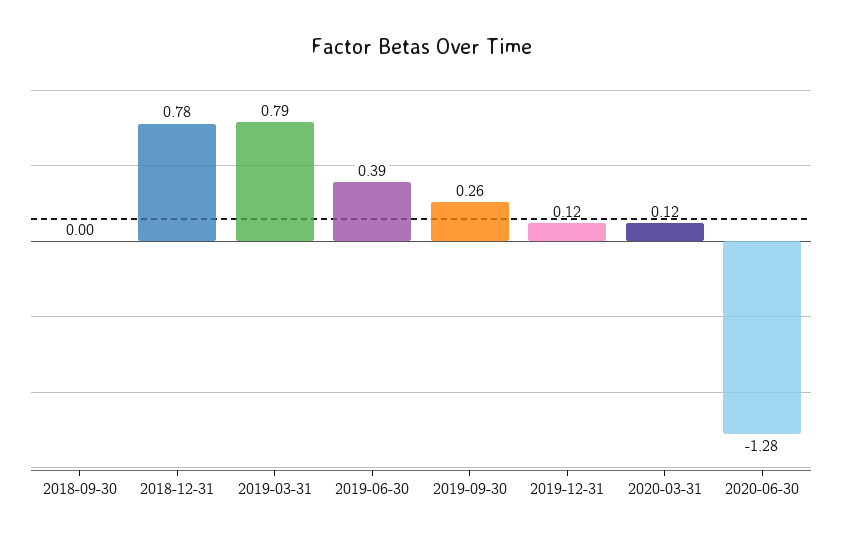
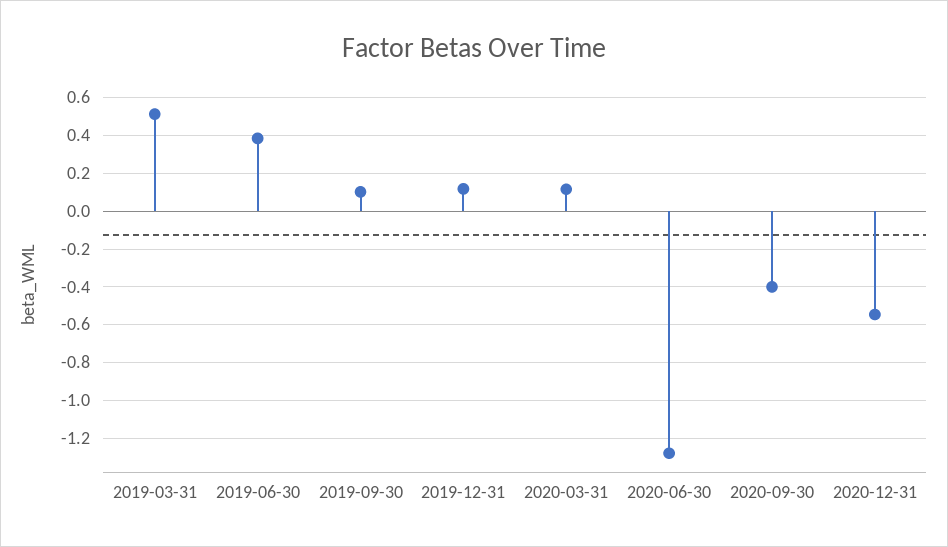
2018-09-30: 0 -> none
2018-12-31: 0.78 -> none
2019-03-31: 0.79 -> 0.5
2019-09-30: 0.26 -> 0.1
2020-09-30: none -> -0.4
2020-12-31: none -> -0.55

